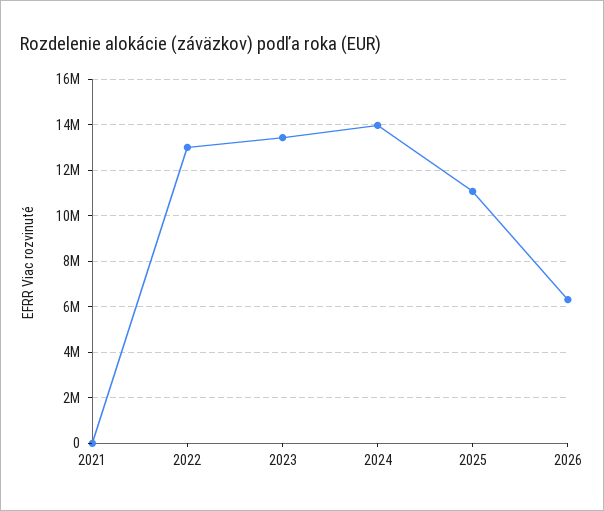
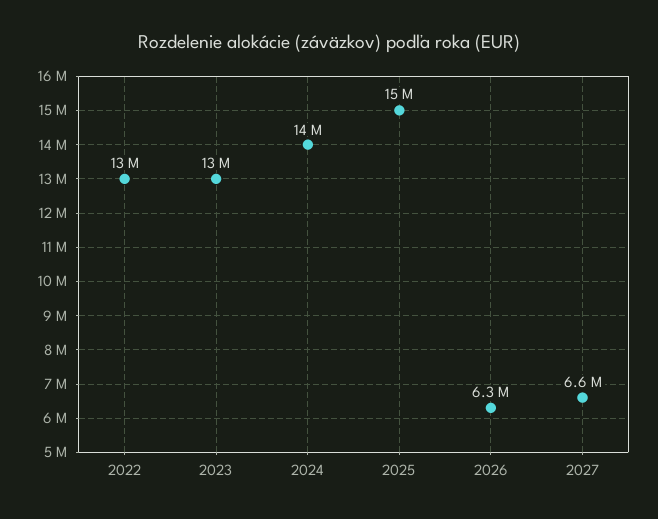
2021: 0 -> none
2025: 11000000 -> 15000000
2027: none -> 6600000

